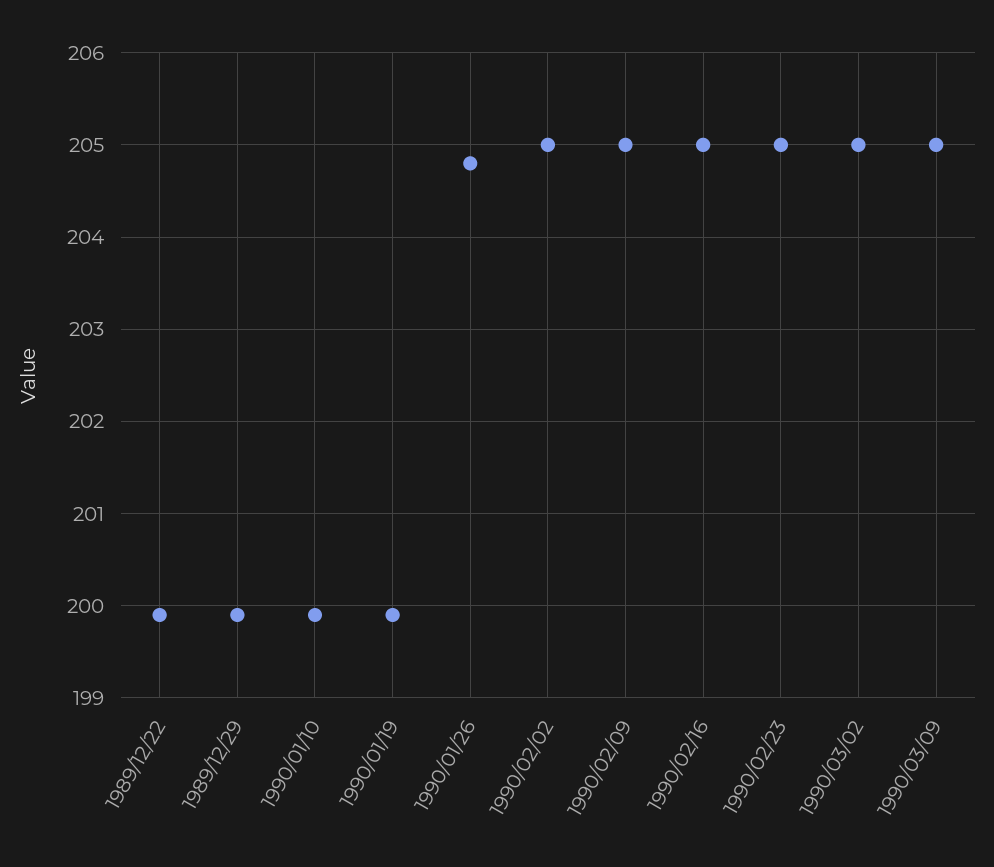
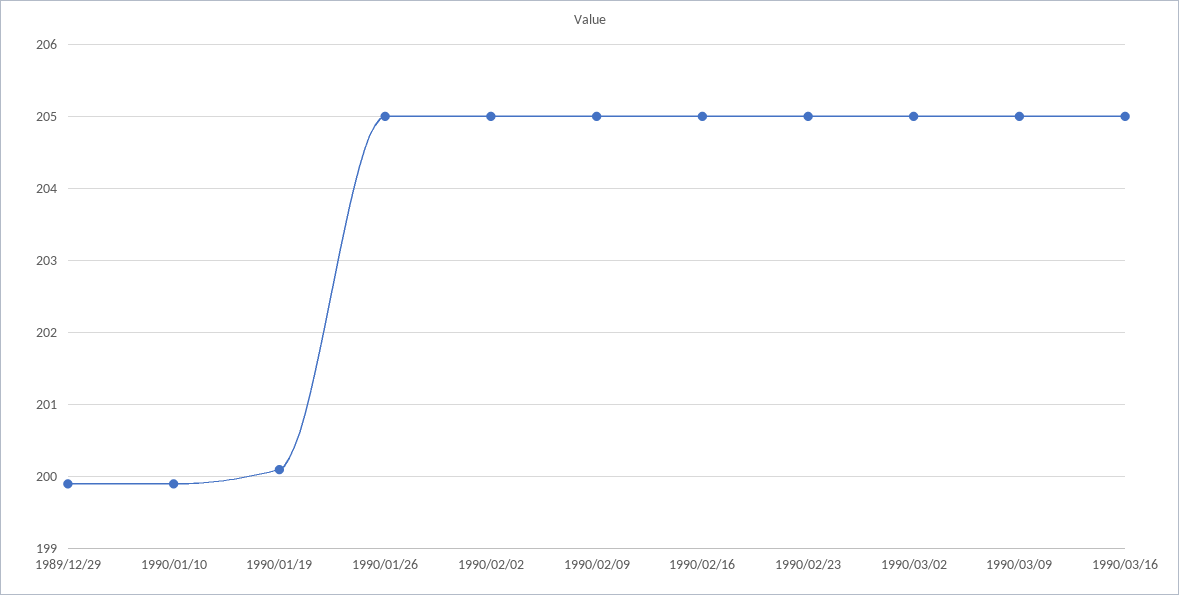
1989/12/22: 199.9 -> none
1990/01/19: 199.9 -> 200.1
1990/01/26: 204.8 -> 205
1990/03/16: none -> 205

